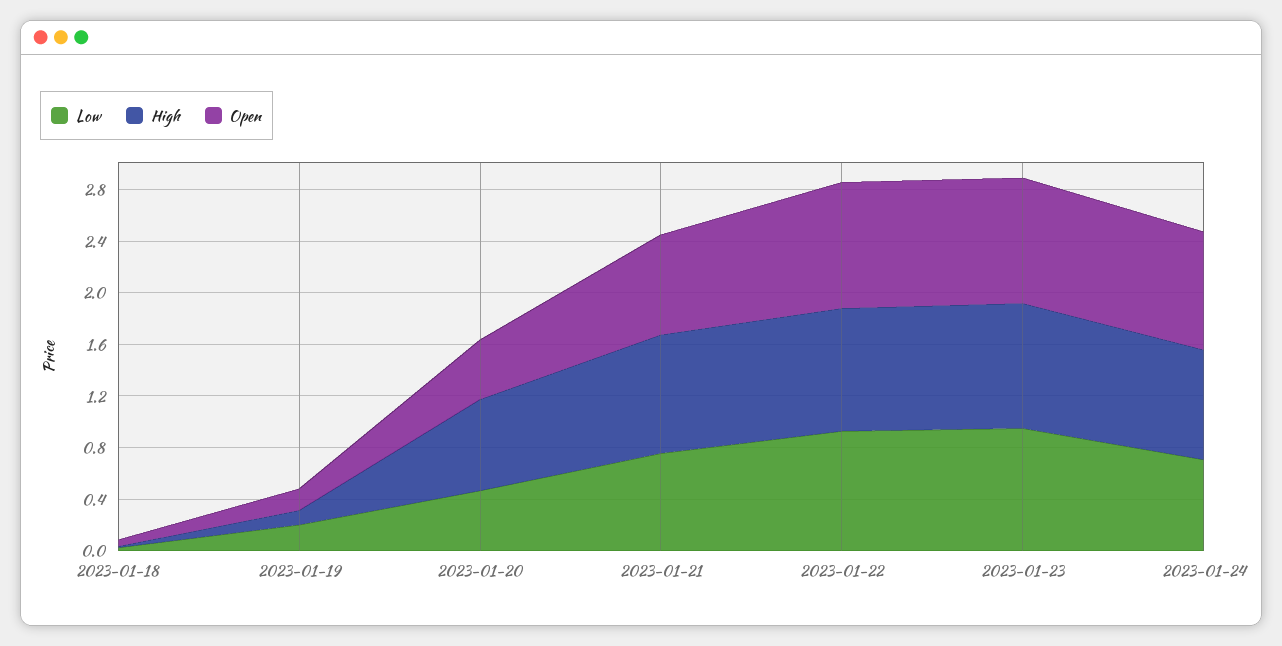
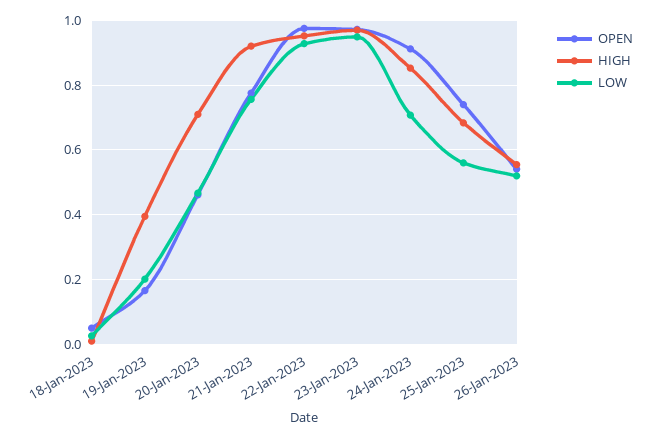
High, 2023-01-19: 0.1 -> 0.4
Open, 25-Jan-2023: none -> 0.74
High, 25-Jan-2023: none -> 0.68
Low, 25-Jan-2023: none -> 0.56
Open, 26-Jan-2023: none -> 0.54
High, 26-Jan-2023: none -> 0.56
Low, 26-Jan-2023: none -> 0.52

